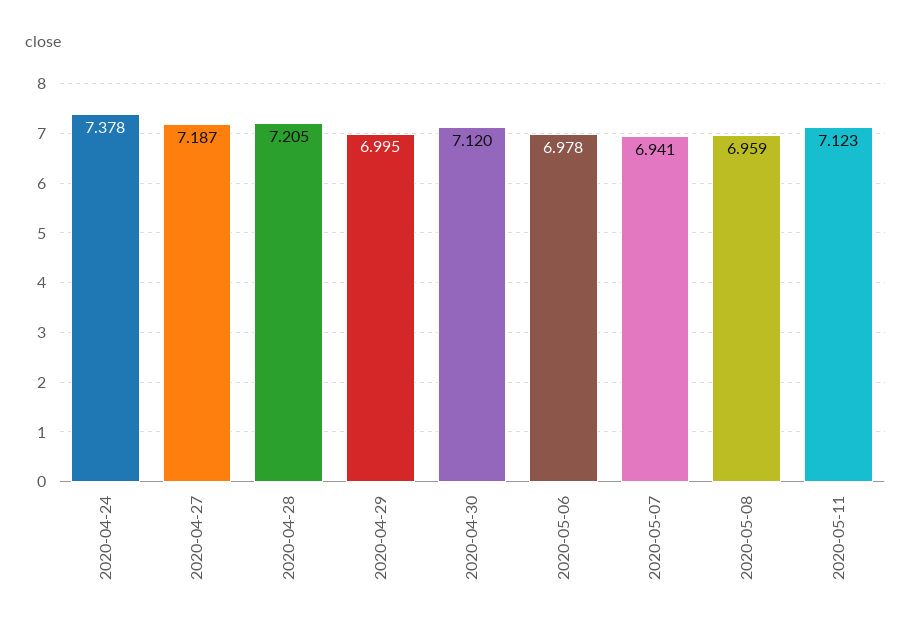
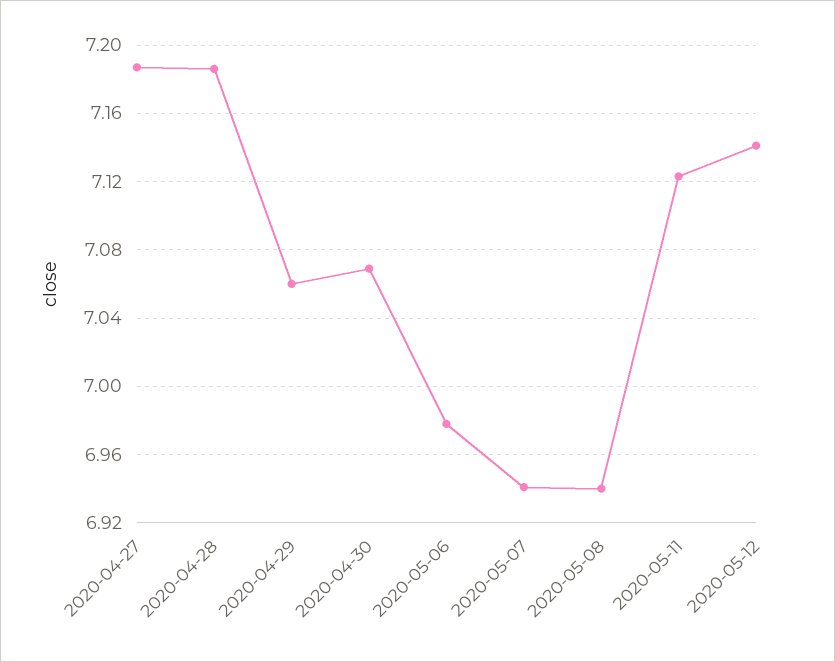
2020-04-24: 7.378 -> none
2020-04-28: 7.205 -> 7.185
2020-04-29: 6.995 -> 7.06
2020-04-30: 7.12 -> 7.07
2020-05-08: 6.959 -> 6.94
2020-05-12: none -> 7.14

